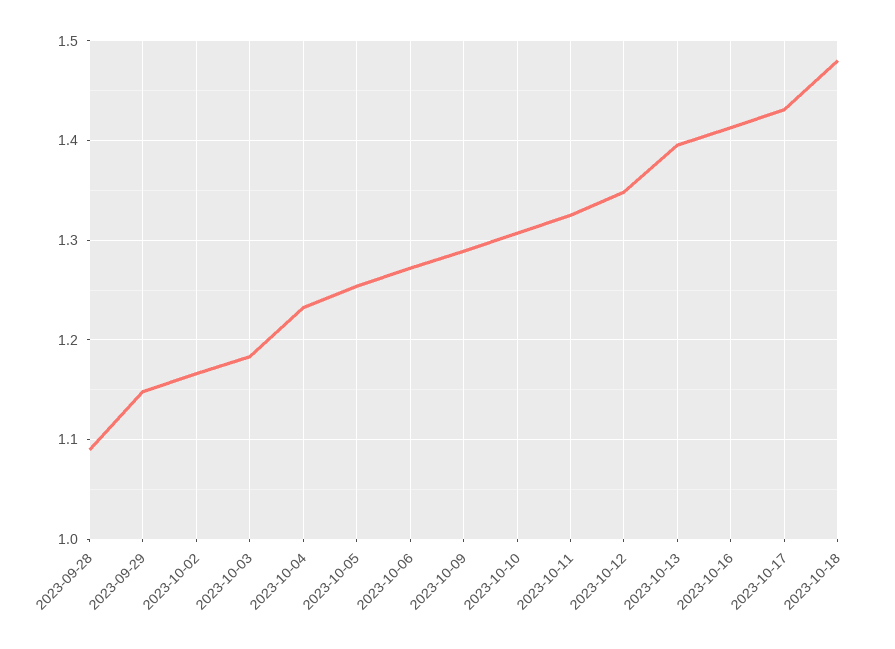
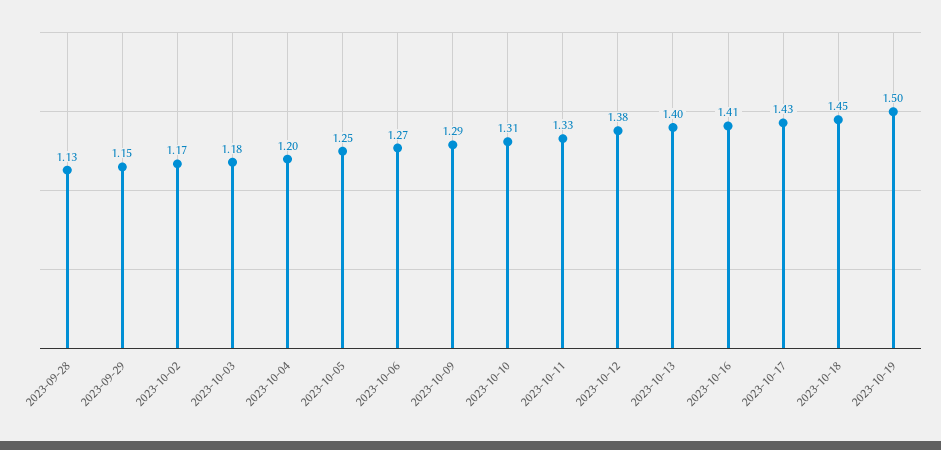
2023-09-28: 1.09 -> 1.13
2023-10-04: 1.23 -> 1.2
2023-10-12: 1.35 -> 1.38
2023-10-18: 1.48 -> 1.45
2023-10-19: none -> 1.5

